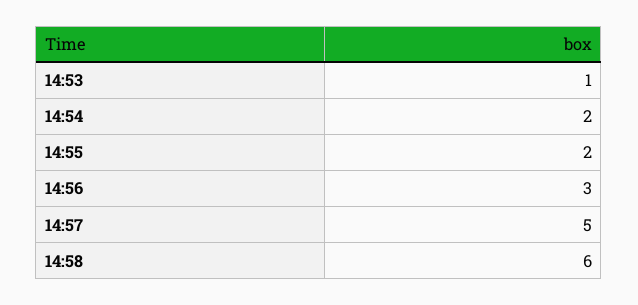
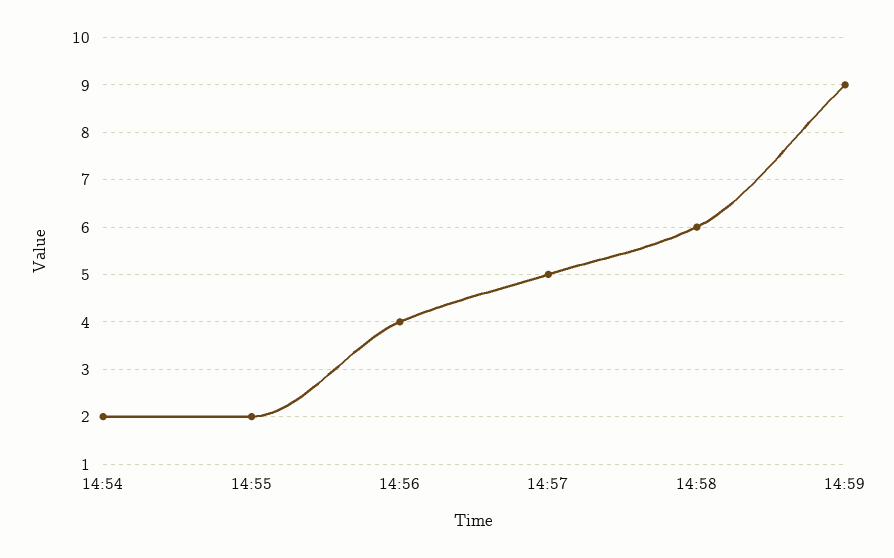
14:53: 1 -> none
14:56: 3 -> 4
14:59: none -> 9

